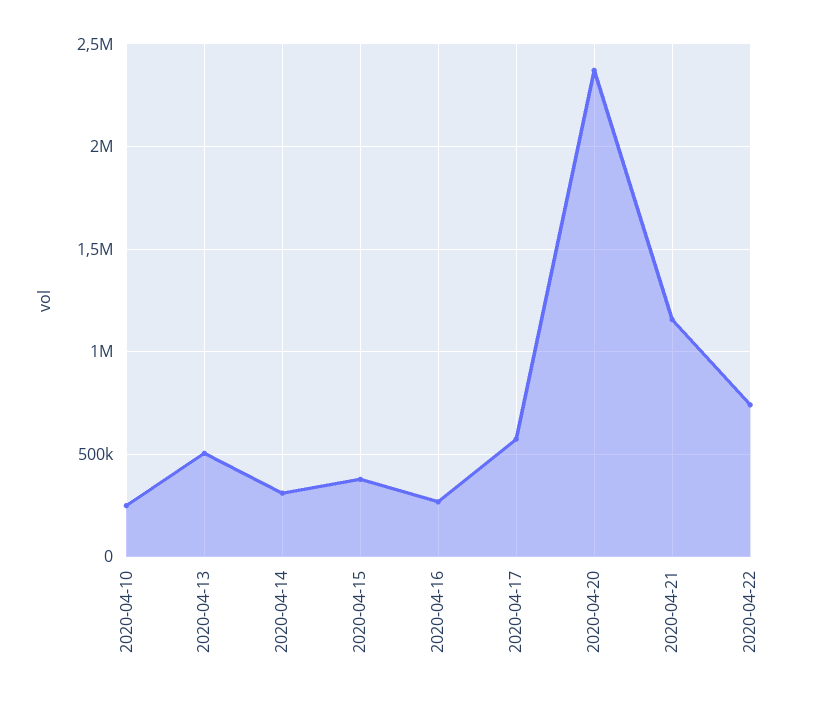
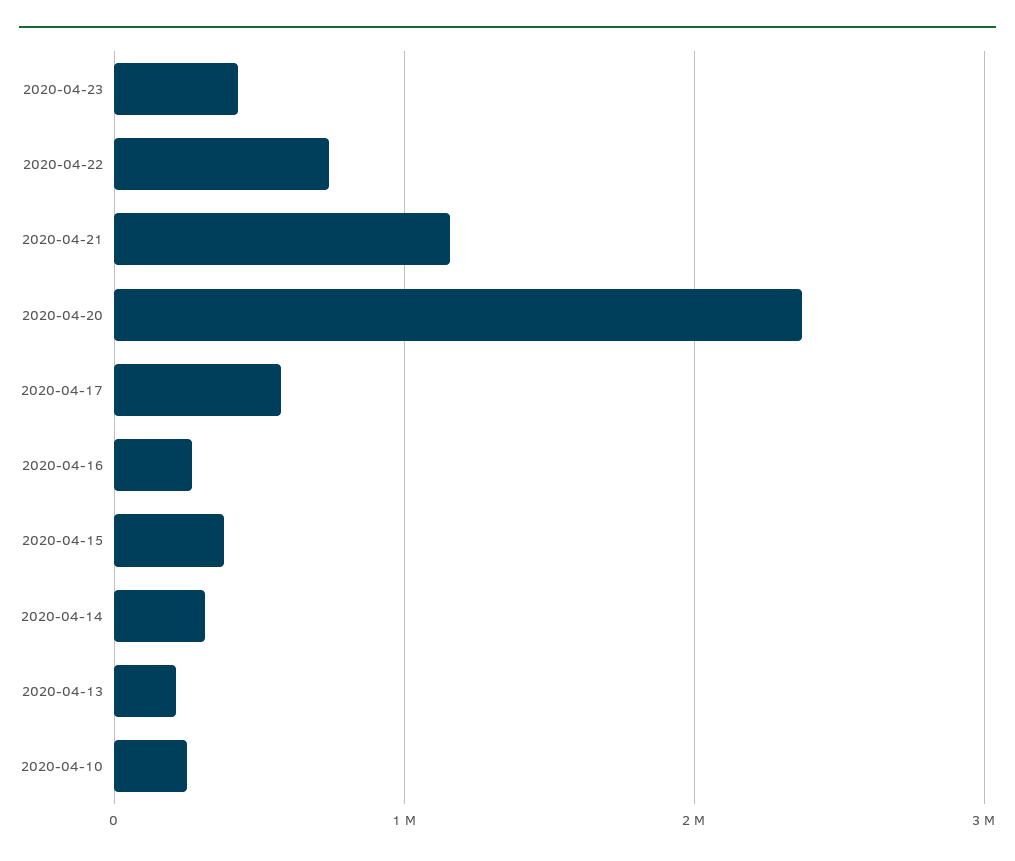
2020-04-13: 500000 -> 200000
2020-04-23: none -> 400000

